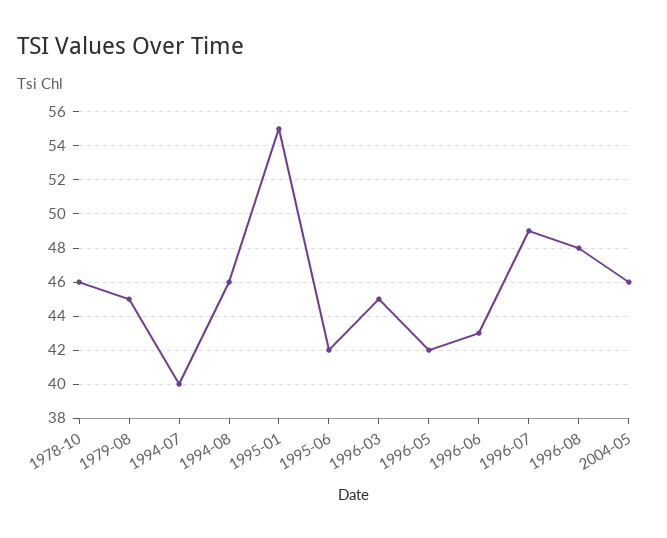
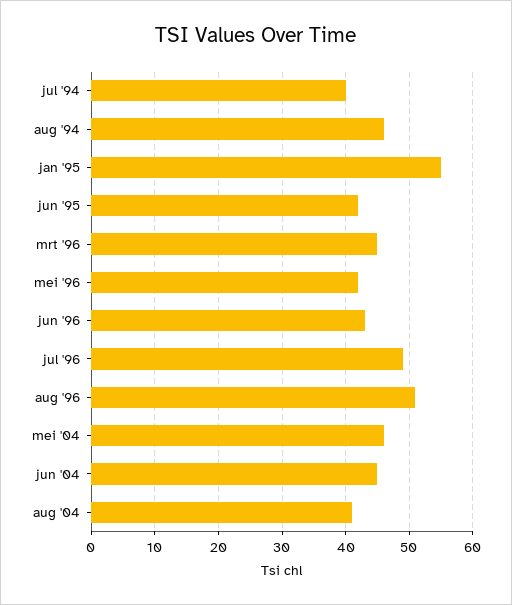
1978-10: 46 -> none
1979-08: 45 -> none
1996-08: 48 -> 51
jun '04: none -> 45
aug '04: none -> 41

